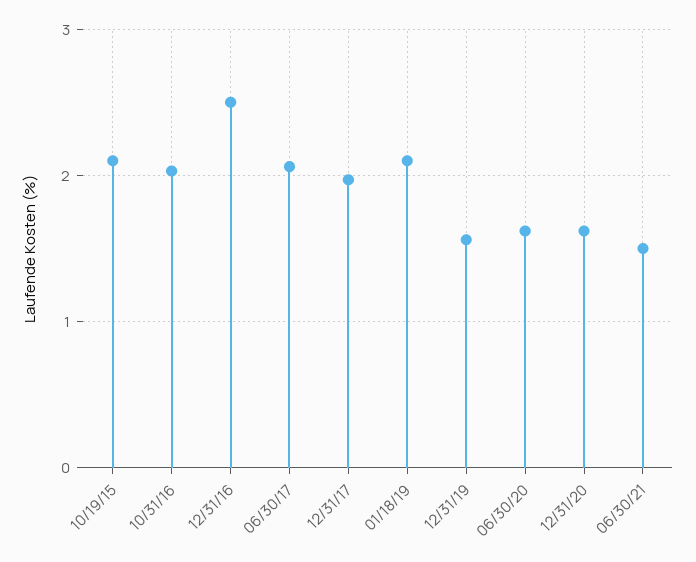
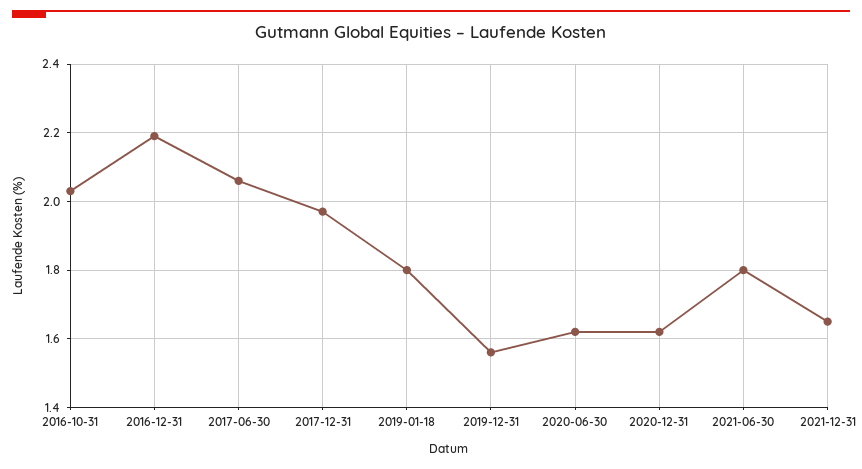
10/19/15: 2.1 -> none
12/31/16: 2.5 -> 2.2
01/18/19: 2.1 -> 1.8
06/30/21: 1.5 -> 1.8
2021-12-31: none -> 1.65

